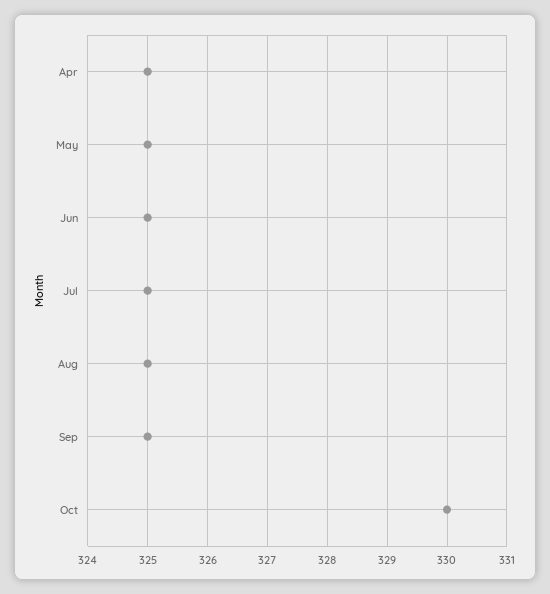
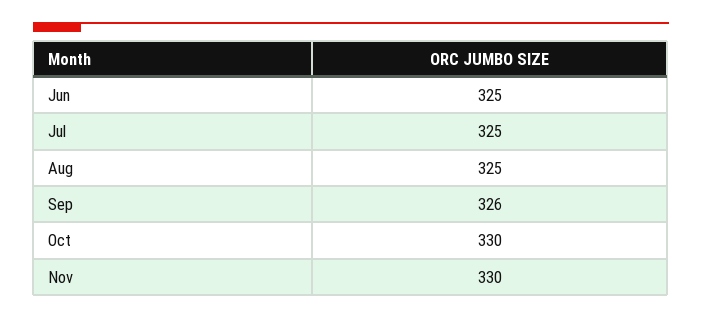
Apr: 325 -> none
May: 325 -> none
Sep: 325 -> 326
Nov: none -> 330

